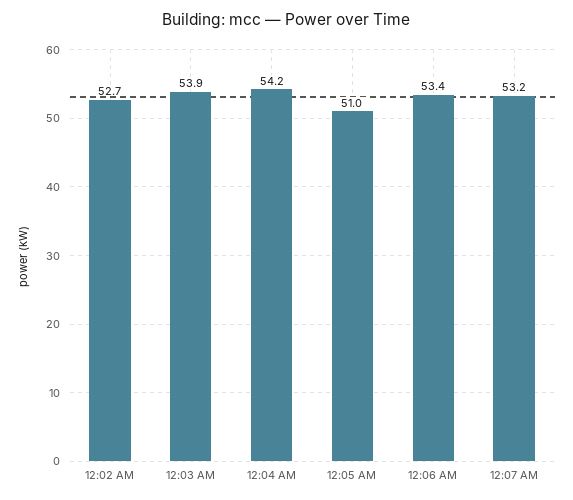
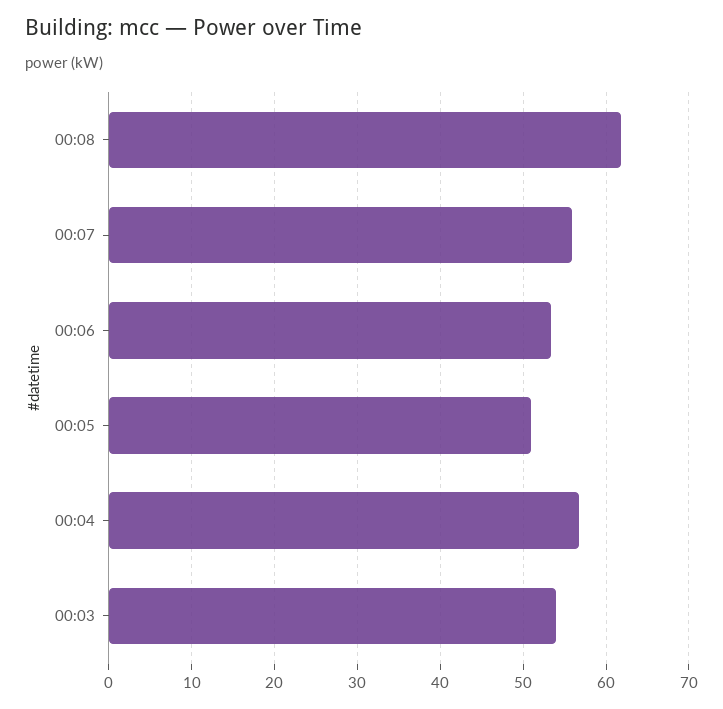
12:02 AM: 52.7 -> none
12:04 AM: 54.2 -> 57
12:07 AM: 53.2 -> 56
00:08: none -> 62

